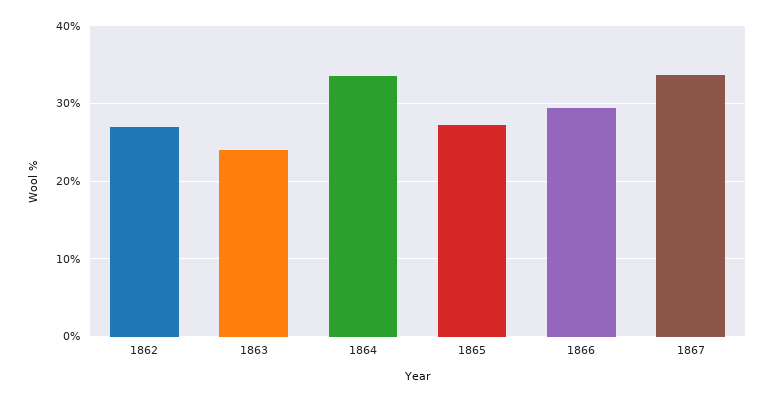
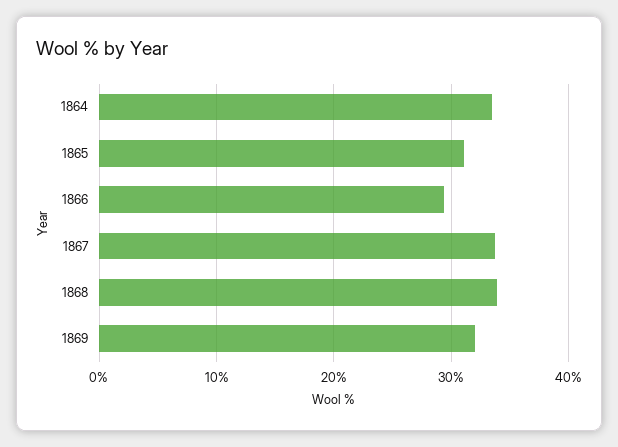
1862: 27 -> none
1863: 24 -> none
1865: 27 -> 31
1868: none -> 34
1869: none -> 32

